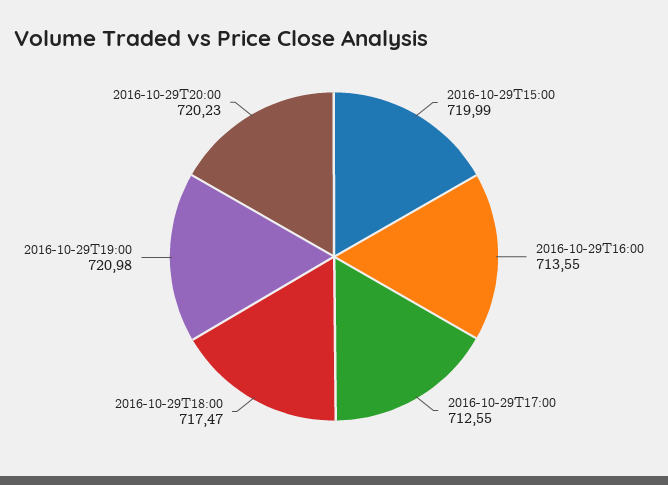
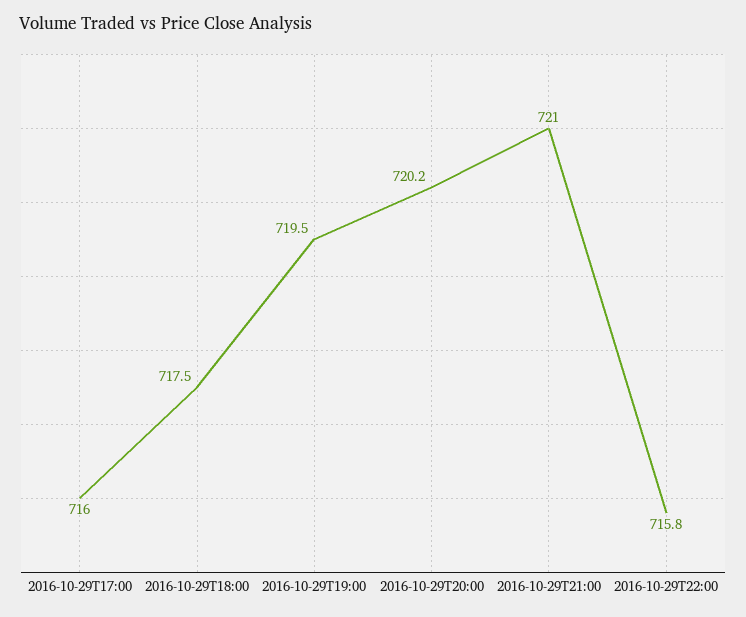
2016-10-29T15:00: 719.99 -> none
2016-10-29T16:00: 713.55 -> none
2016-10-29T17:00: 712.55 -> 716
2016-10-29T19:00: 720.98 -> 719.5
2016-10-29T21:00: none -> 721
2016-10-29T22:00: none -> 715.8

